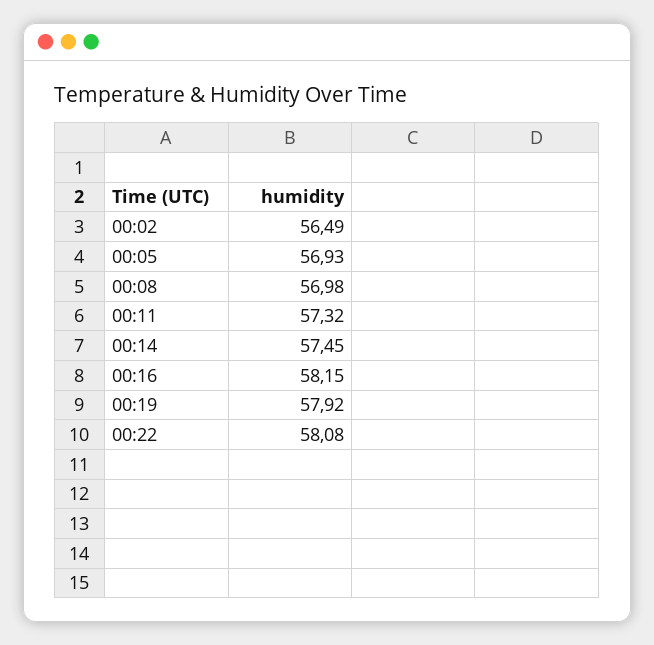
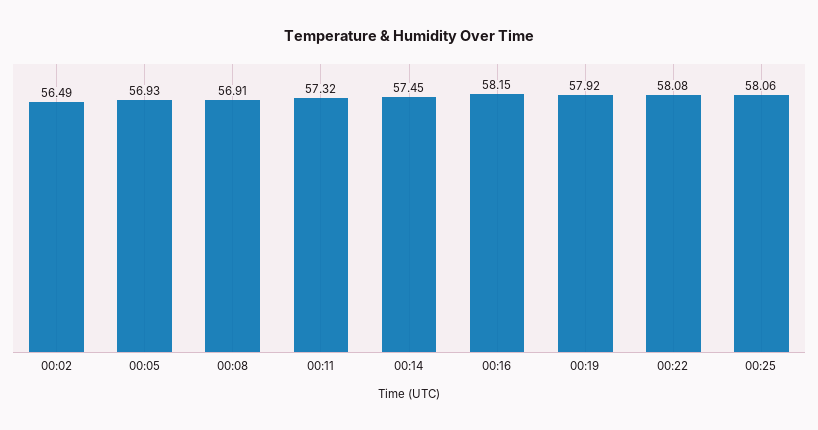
00:08: 56.98 -> 56.91
00:25: none -> 58.06

